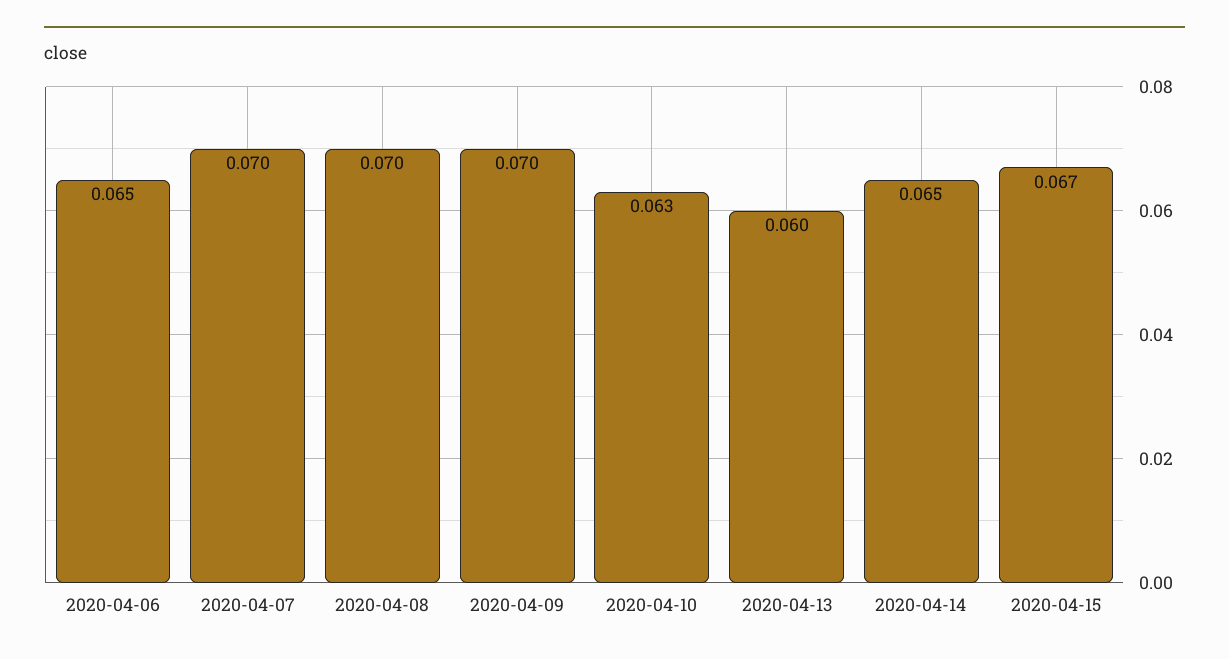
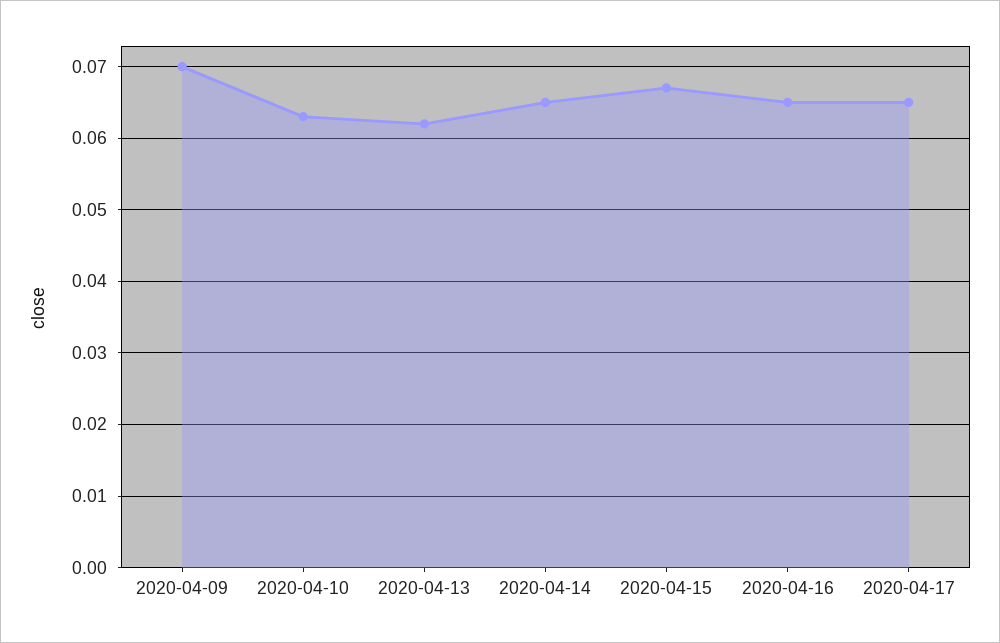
2020-04-06: 0.065 -> none
2020-04-07: 0.07 -> none
2020-04-08: 0.07 -> none
2020-04-13: 0.06 -> 0.062
2020-04-16: none -> 0.065
2020-04-17: none -> 0.065

